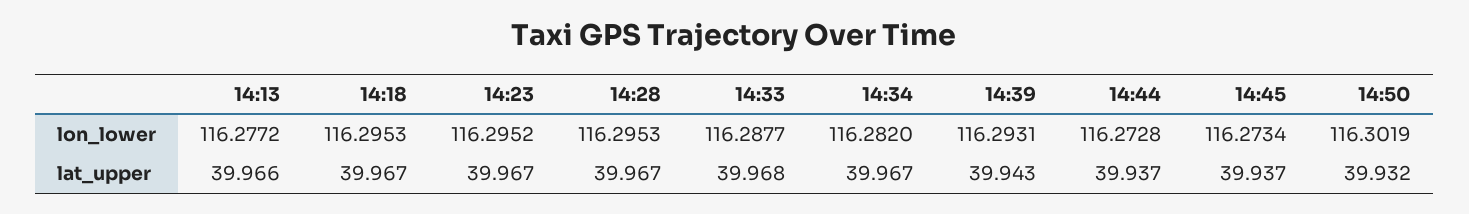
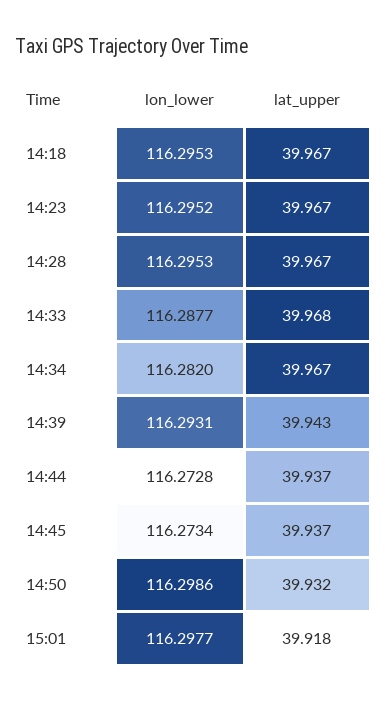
14:13, lon_lower: 116.2772 -> none
14:50, lon_lower: 116.3019 -> 116.2986
14:13, lat_upper: 39.966 -> none
15:01, lon_lower: none -> 116.2977
15:01, lat_upper: none -> 39.918

